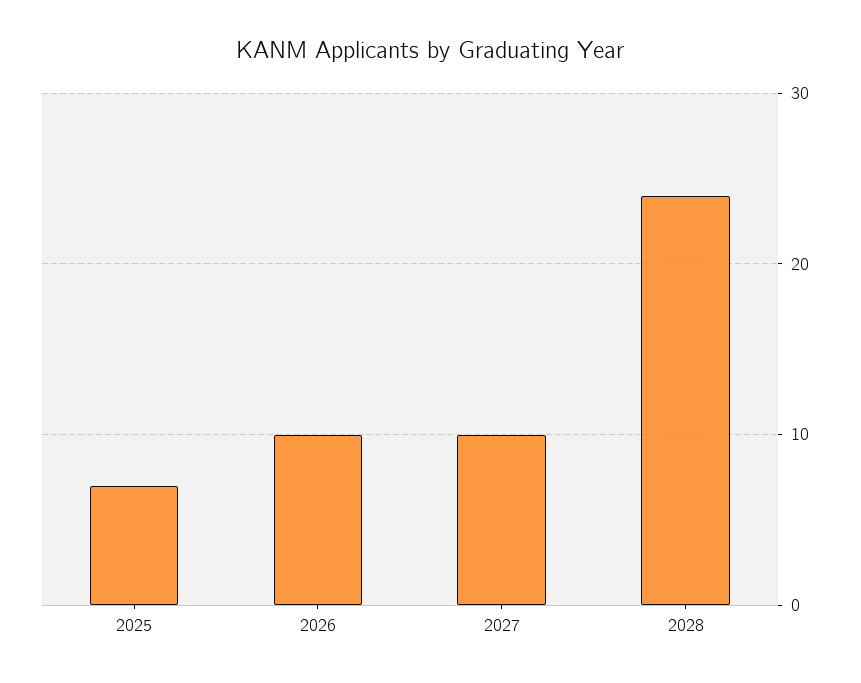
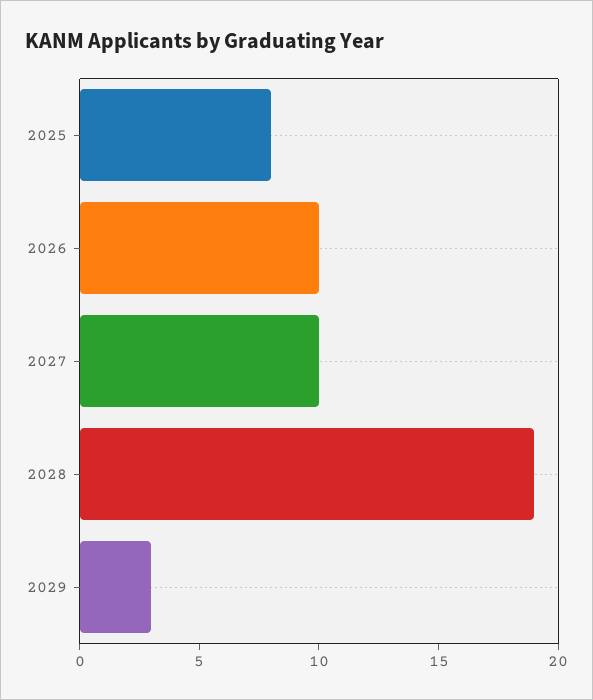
2025: 7 -> 8
2028: 24 -> 19
2029: none -> 3

